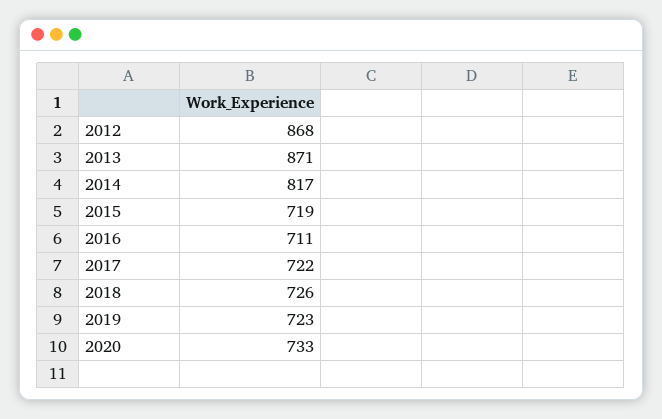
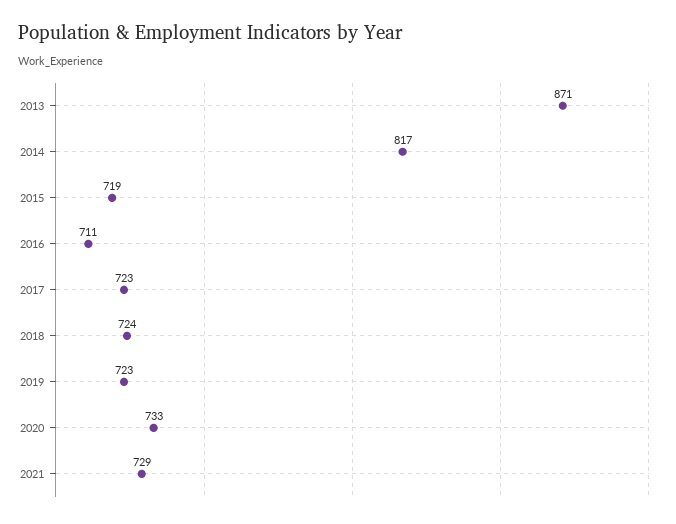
2012: 868 -> none
2017: 722 -> 723
2018: 726 -> 724
2021: none -> 729

